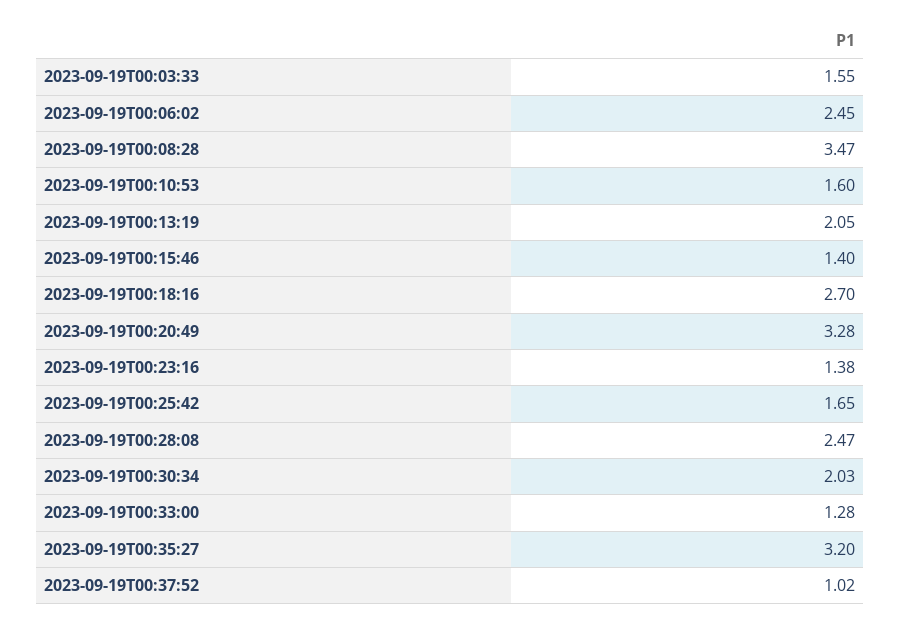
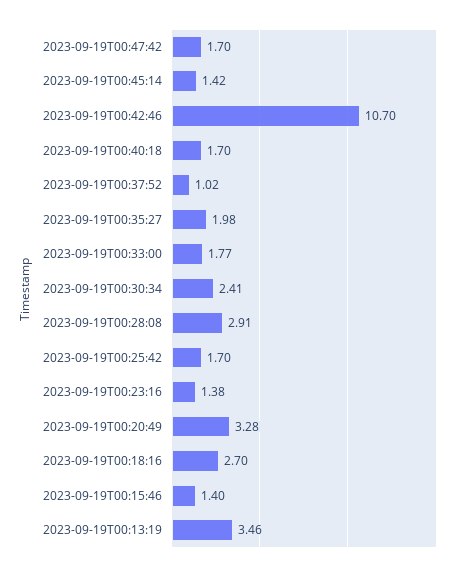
2023-09-19T00:03:33: 1.55 -> none
2023-09-19T00:06:02: 2.45 -> none
2023-09-19T00:08:28: 3.47 -> none
2023-09-19T00:10:53: 1.6 -> none
2023-09-19T00:13:19: 2.05 -> 3.46
2023-09-19T00:25:42: 1.65 -> 1.7
2023-09-19T00:28:08: 2.47 -> 2.91
2023-09-19T00:30:34: 2.03 -> 2.41
2023-09-19T00:33:00: 1.28 -> 1.77
2023-09-19T00:35:27: 3.2 -> 1.98
2023-09-19T00:47:42: none -> 1.7
2023-09-19T00:45:14: none -> 1.42
2023-09-19T00:42:46: none -> 10.7
2023-09-19T00:40:18: none -> 1.7

